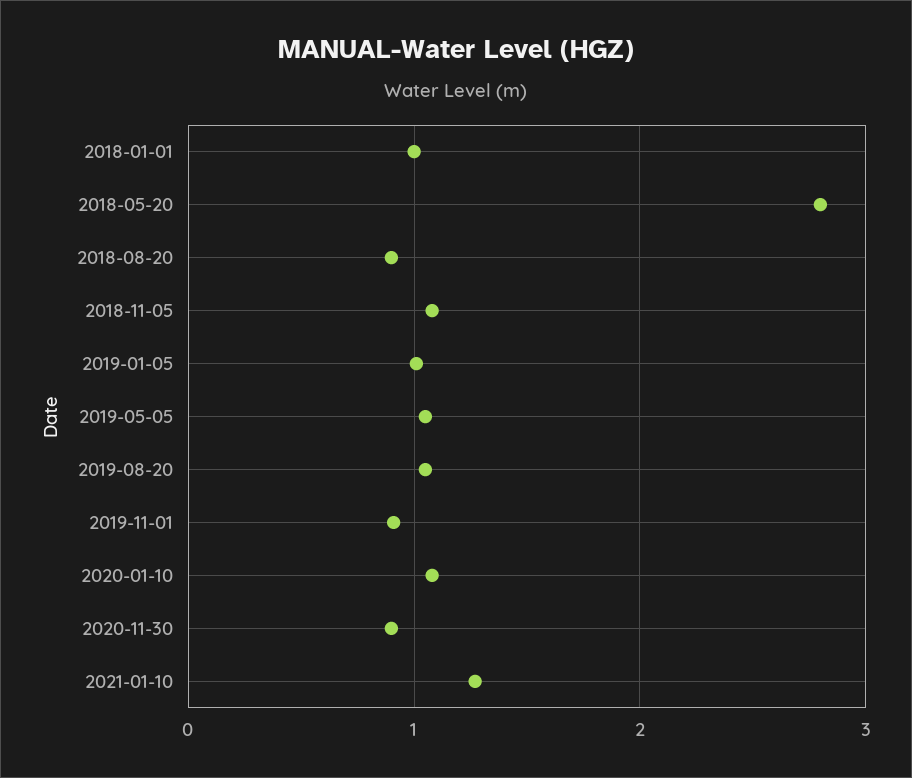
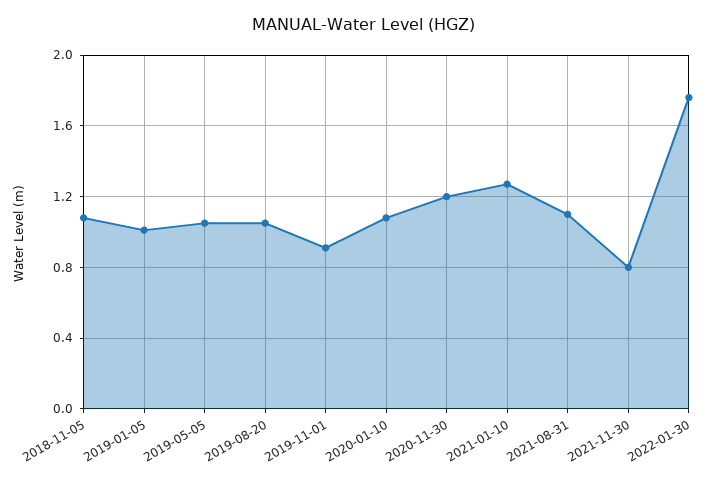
2018-01-01: 1 -> none
2018-05-20: 2.8 -> none
2018-08-20: 0.9 -> none
2020-11-30: 0.9 -> 1.2
2021-08-31: none -> 1.1
2021-11-30: none -> 0.8
2022-01-30: none -> 1.75

